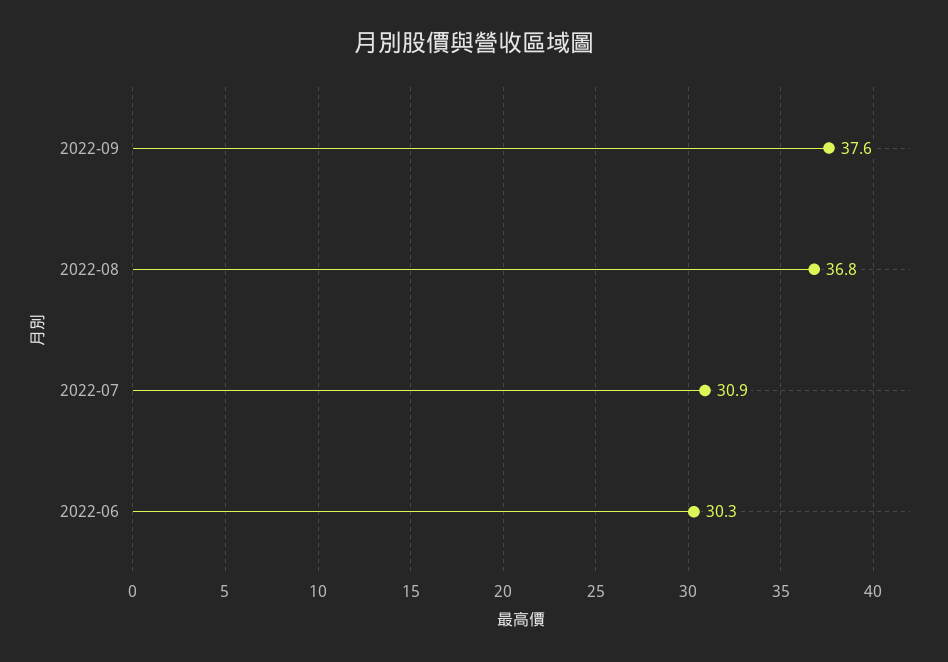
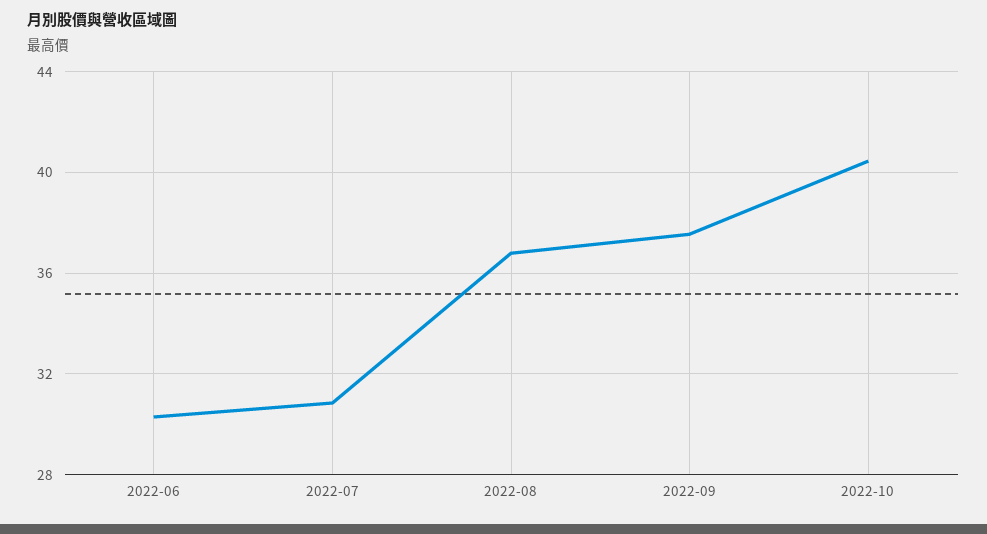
2022-10: none -> 40.5

